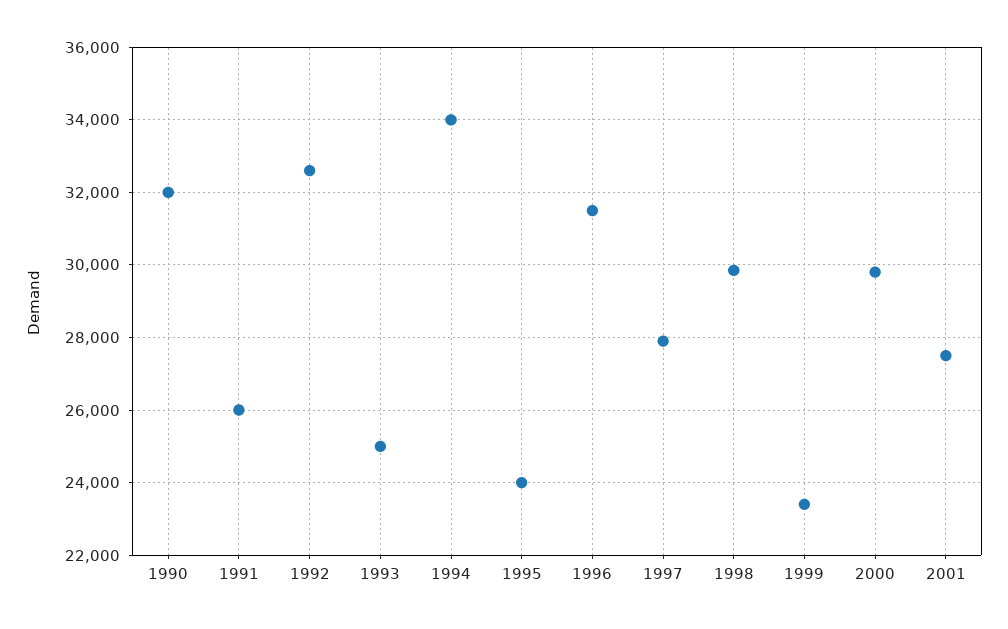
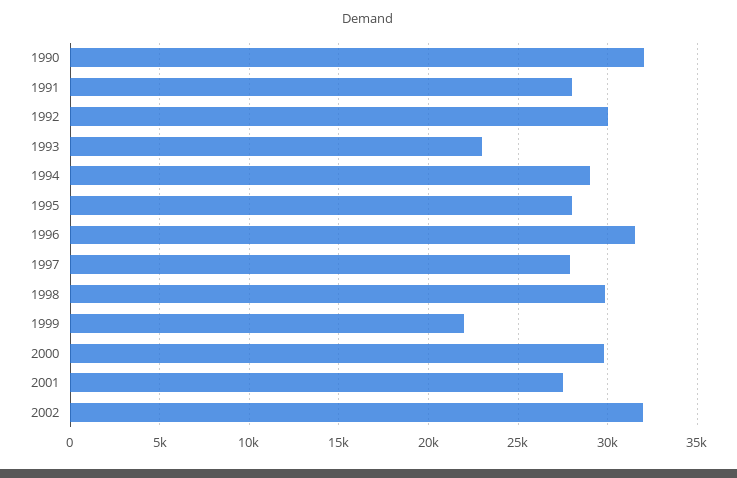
1991: 26000 -> 28000
1992: 32600 -> 30000
1993: 25000 -> 23000
1994: 34000 -> 29000
1995: 24000 -> 28000
1999: 23400 -> 22000
2002: none -> 32000

